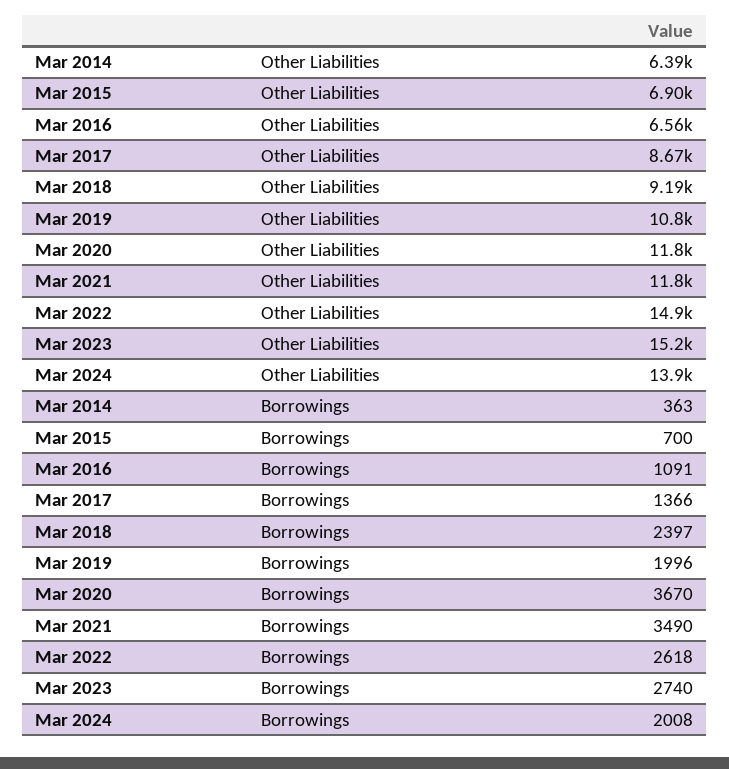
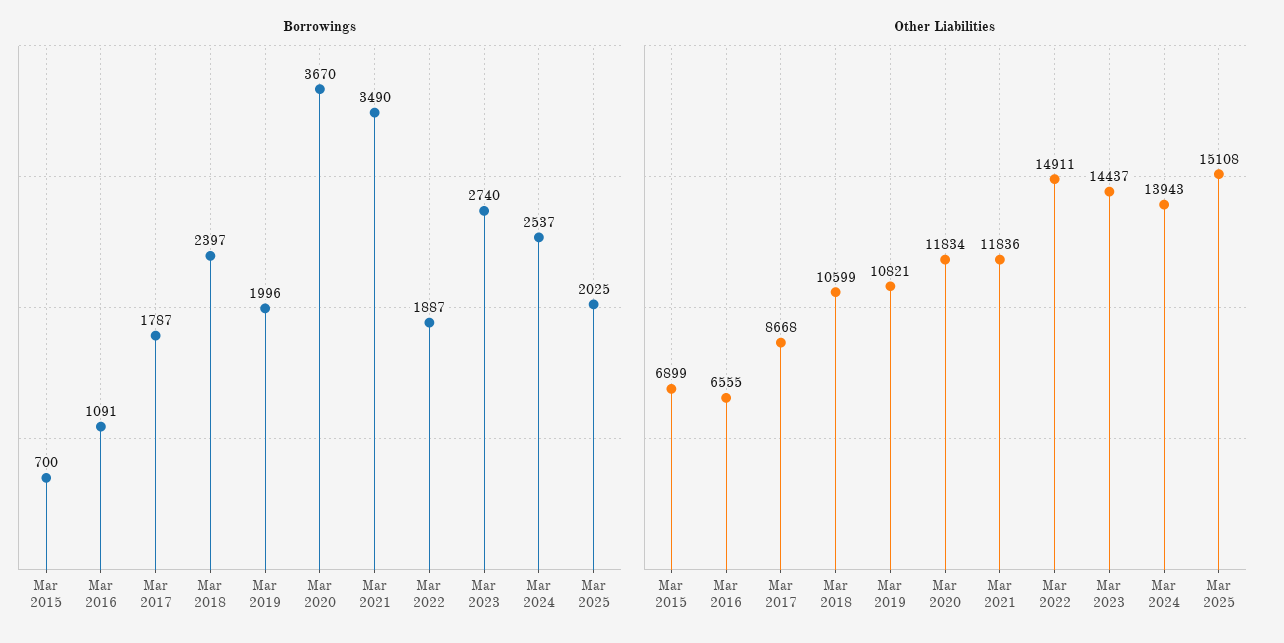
Other Liabilities, Mar 2014: 6390 -> none
Other Liabilities, Mar 2018: 9190 -> 10599
Other Liabilities, Mar 2023: 15200 -> 14437
Borrowings, Mar 2014: 363 -> none
Borrowings, Mar 2017: 1366 -> 1787
Borrowings, Mar 2022: 2618 -> 1887
Borrowings, Mar 2024: 2008 -> 2537
Borrowings, Mar 2025: none -> 2025
Other Liabilities, Mar 2025: none -> 15108

